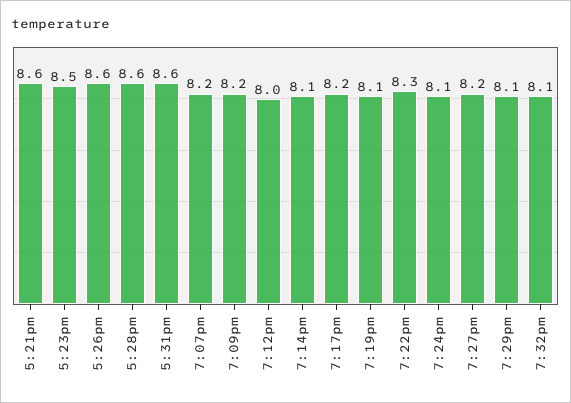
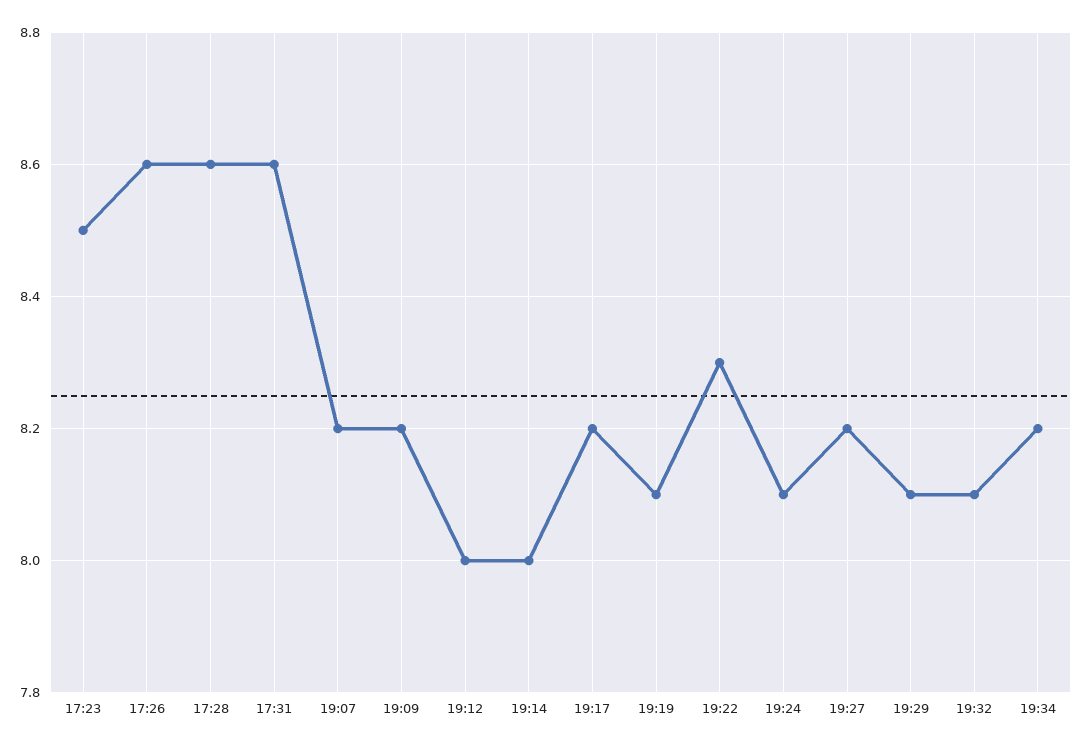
5:21pm: 8.6 -> none
7:14pm: 8.1 -> 8
19:34: none -> 8.2

